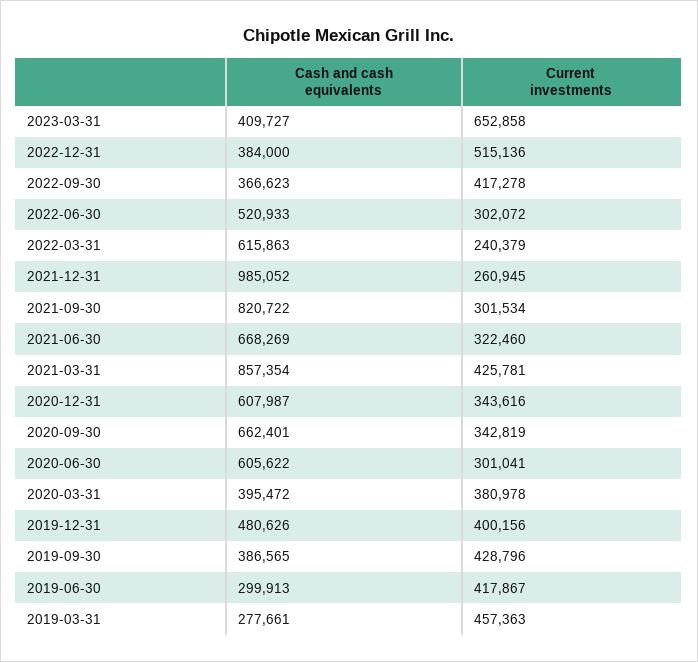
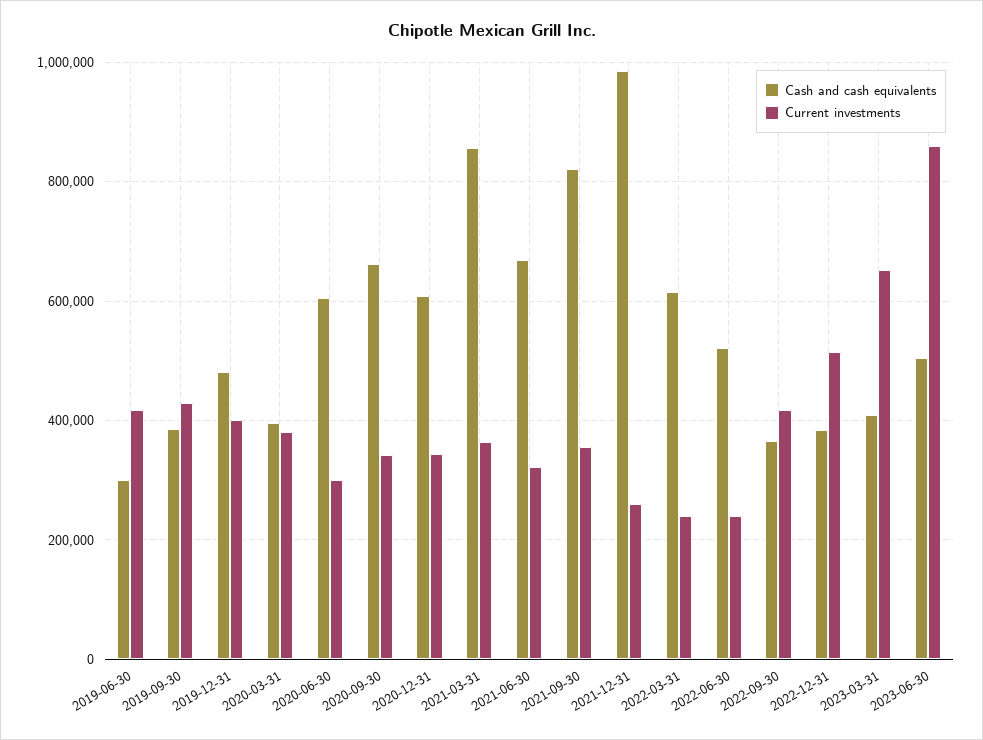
Current investments, 2022-06-30: 302072 -> 240000
Current investments, 2021-09-30: 301534 -> 360000
Current investments, 2021-03-31: 425781 -> 360000
Cash and cash equivalents, 2019-03-31: 277661 -> none
Current investments, 2019-03-31: 457363 -> none
Cash and cash equivalents, 2023-06-30: none -> 500000
Current investments, 2023-06-30: none -> 860000

